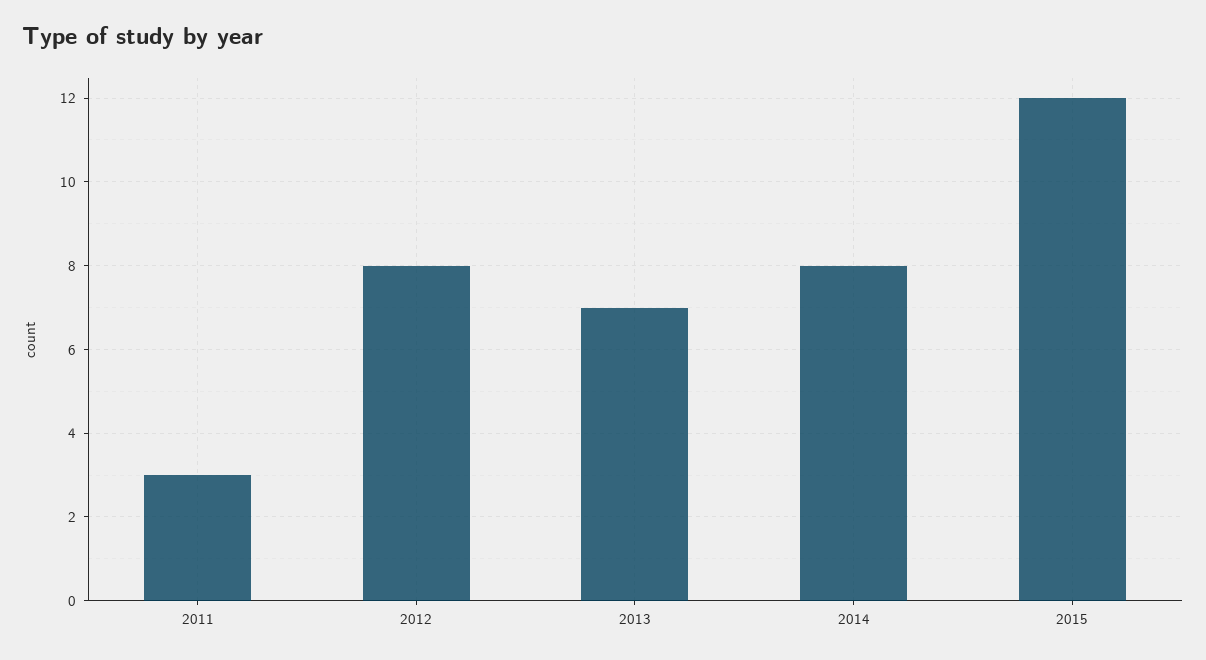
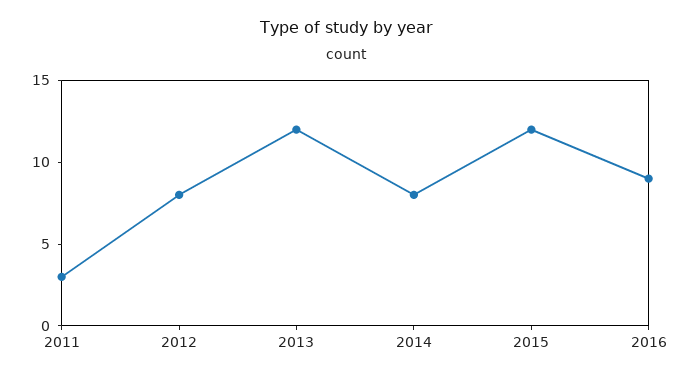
2013: 7 -> 12
2016: none -> 9

